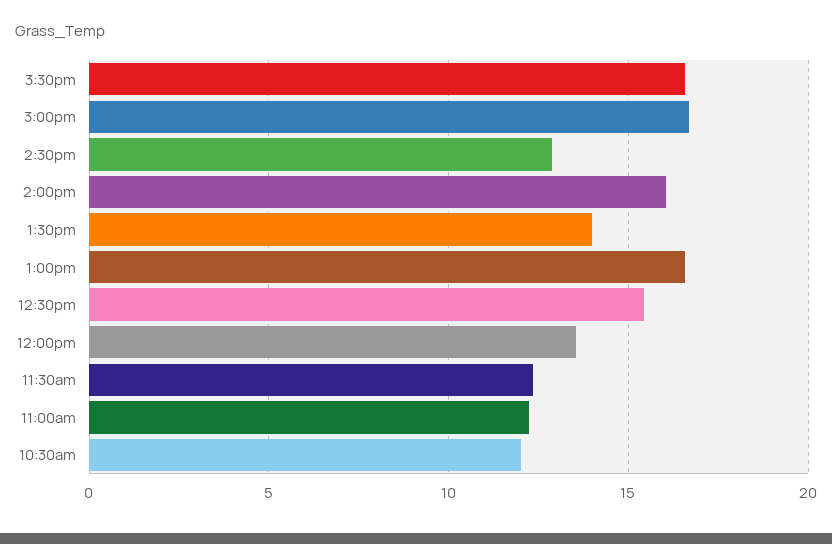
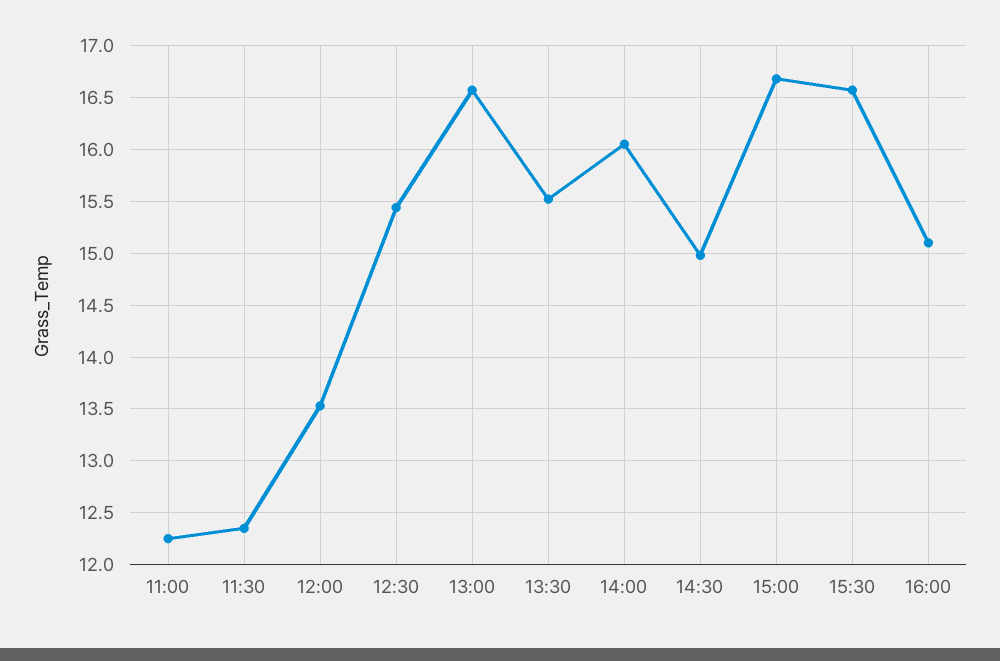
2:30pm: 13 -> 15
1:30pm: 14 -> 15.5
10:30am: 12 -> none
16:00: none -> 15.1

